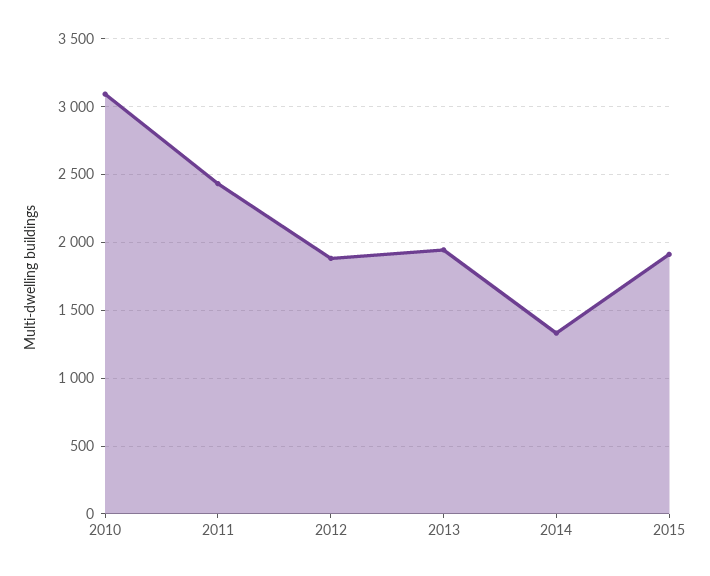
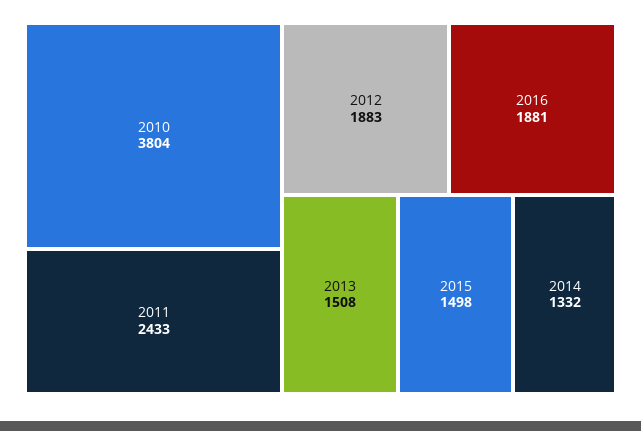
2010: 3100 -> 3804
2013: 1950 -> 1508
2015: 1900 -> 1498
2016: none -> 1881

